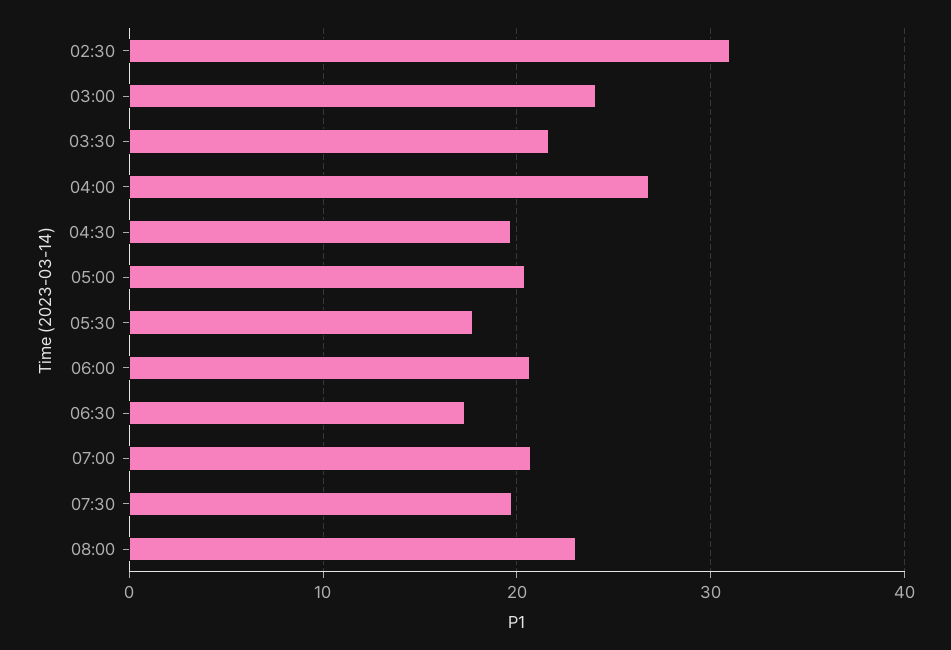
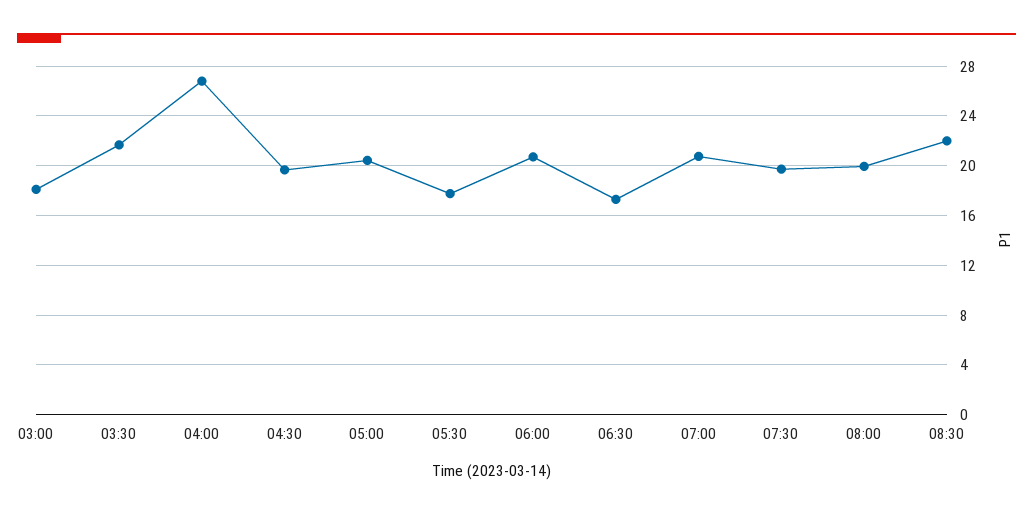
02:30: 31 -> none
03:00: 24 -> 18
08:00: 23 -> 20
08:30: none -> 22

